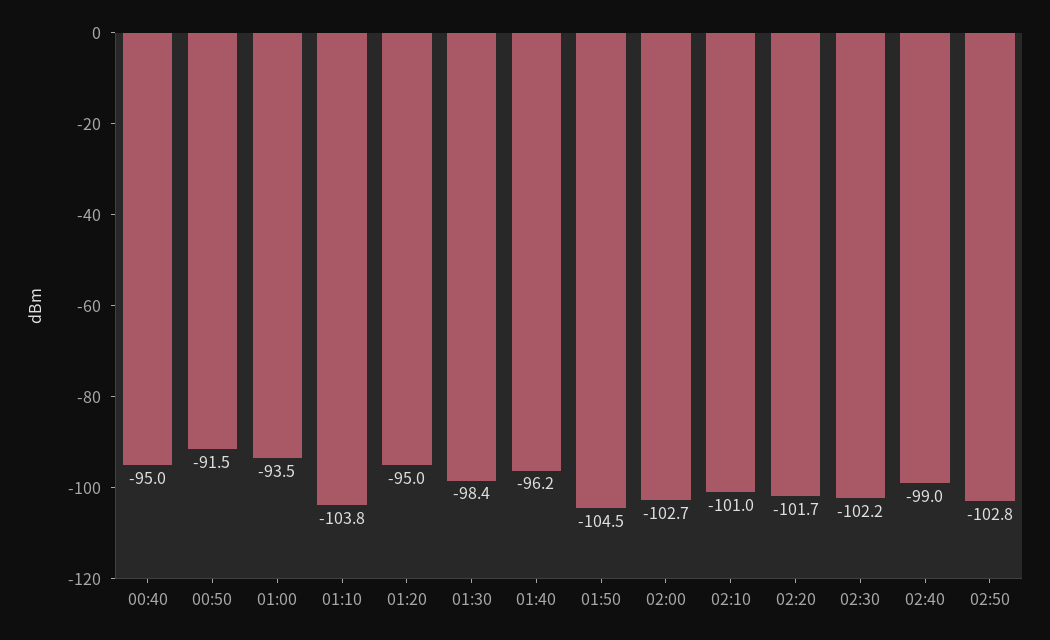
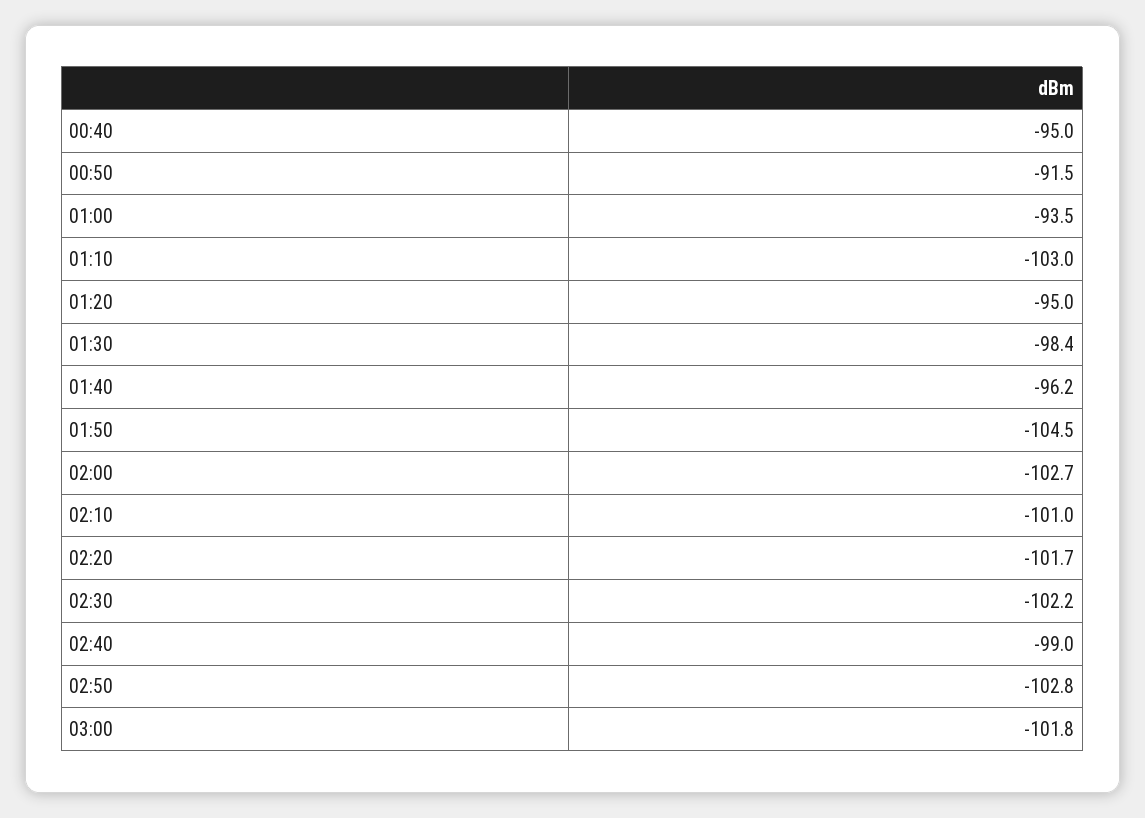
01:10: -103.8 -> -103
03:00: none -> -101.8

